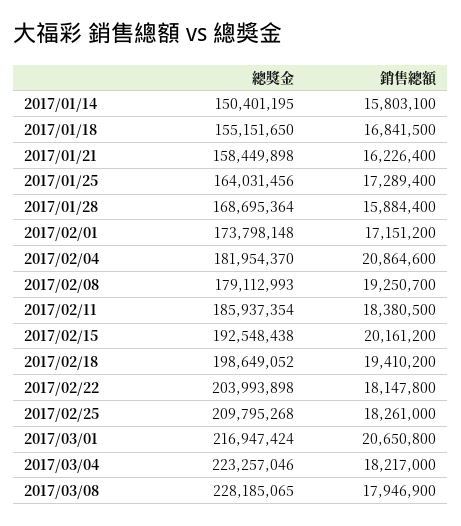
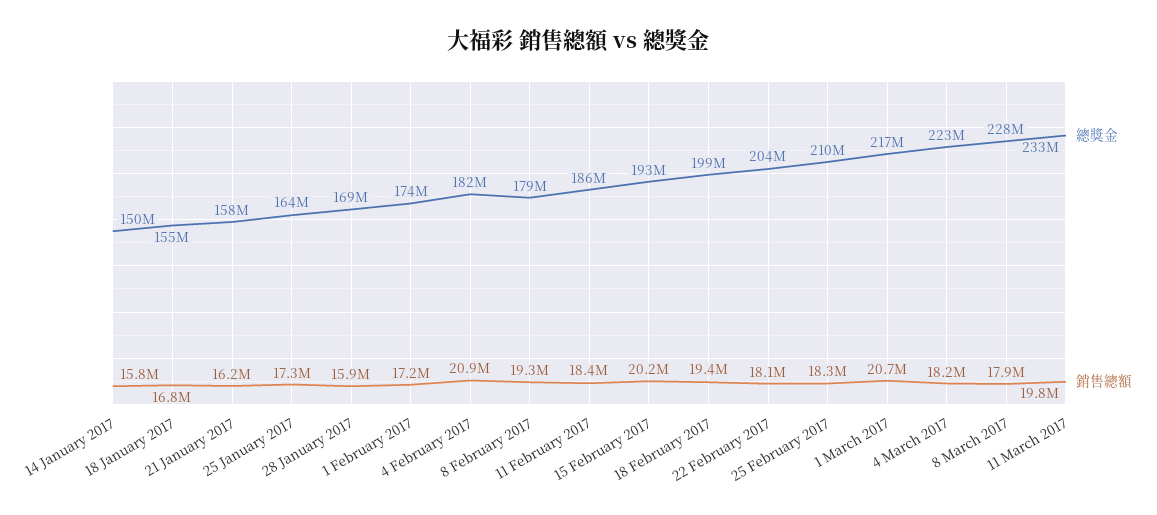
總獎金, 11 March 2017: none -> 233000000
銷售總額, 11 March 2017: none -> 19800000

